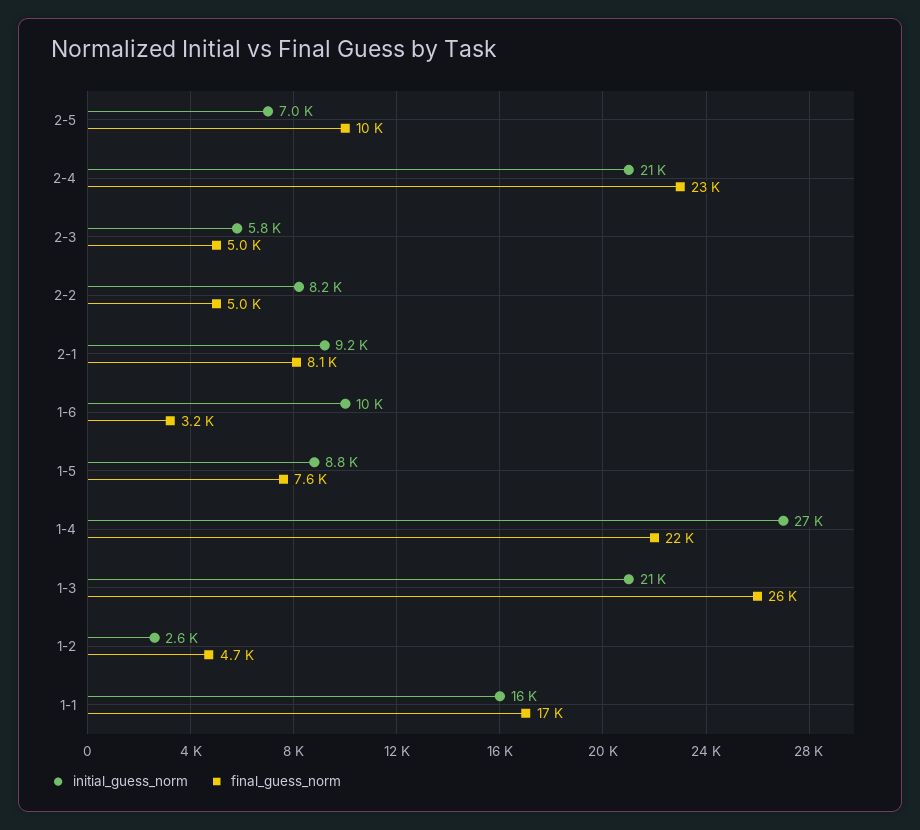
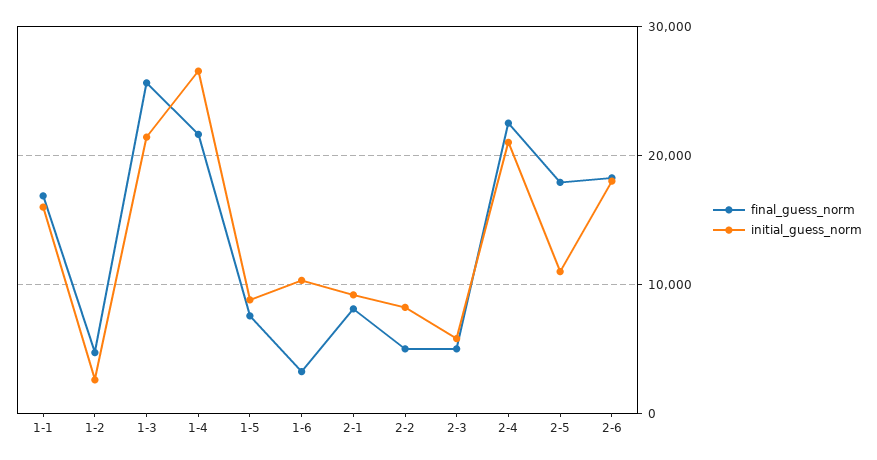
initial_guess_norm, 2-5: 7000 -> 11000
final_guess_norm, 2-5: 10000 -> 18000
final_guess_norm, 2-6: none -> 18000
initial_guess_norm, 2-6: none -> 18000

